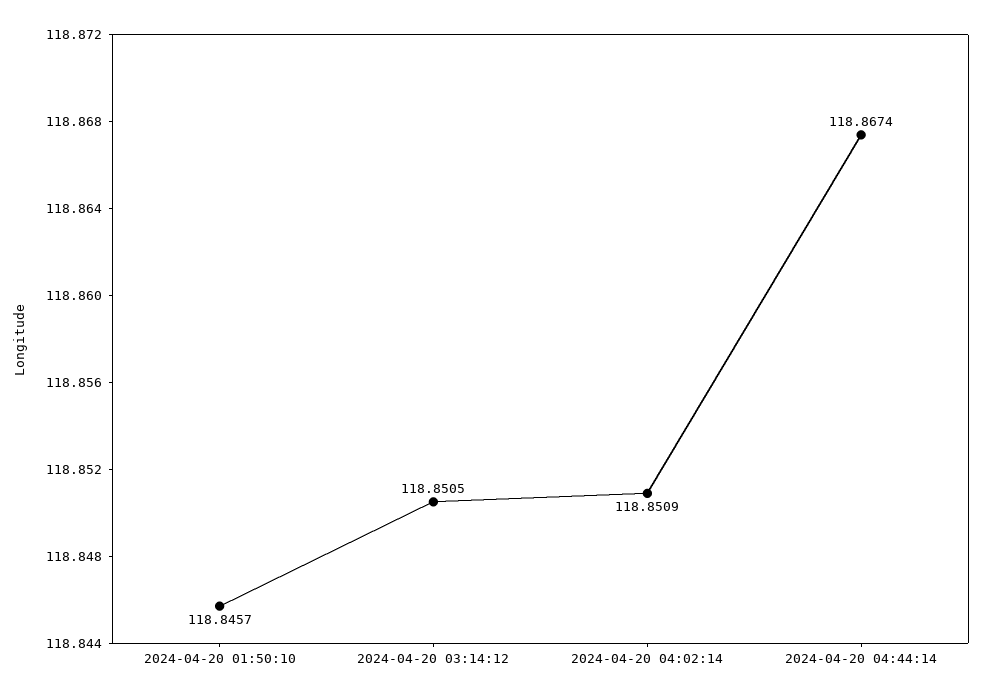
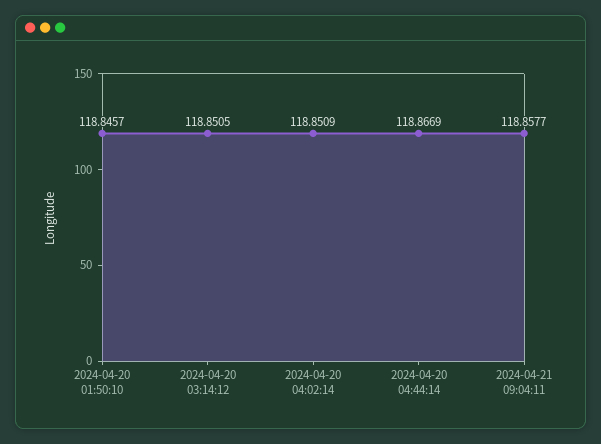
2024-04-20 04:44:14: 118.8674 -> 118.8669
2024-04-21 09:04:11: none -> 118.8577

